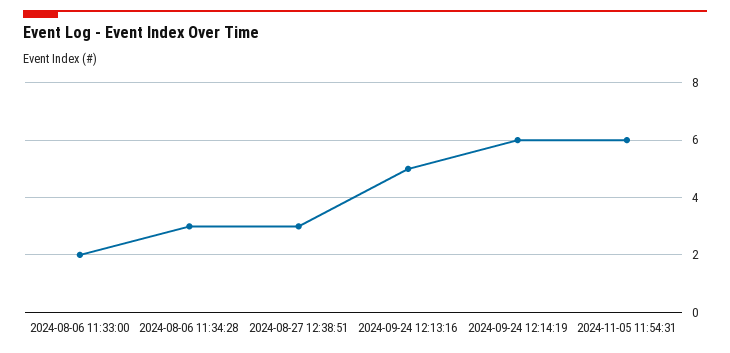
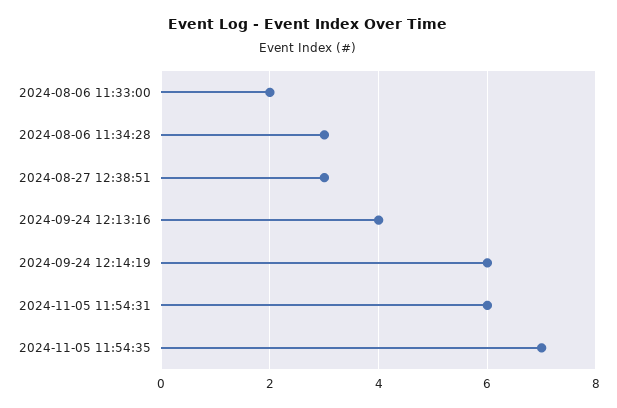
2024-09-24 12:13:16: 5 -> 4
2024-11-05 11:54:35: none -> 7

